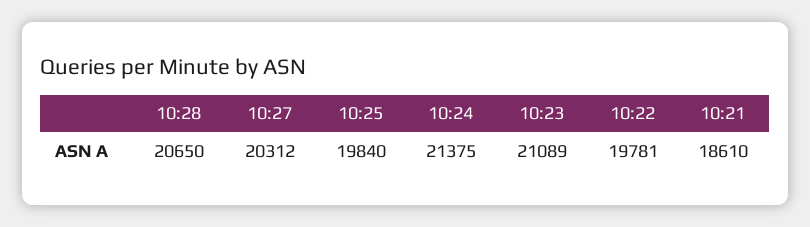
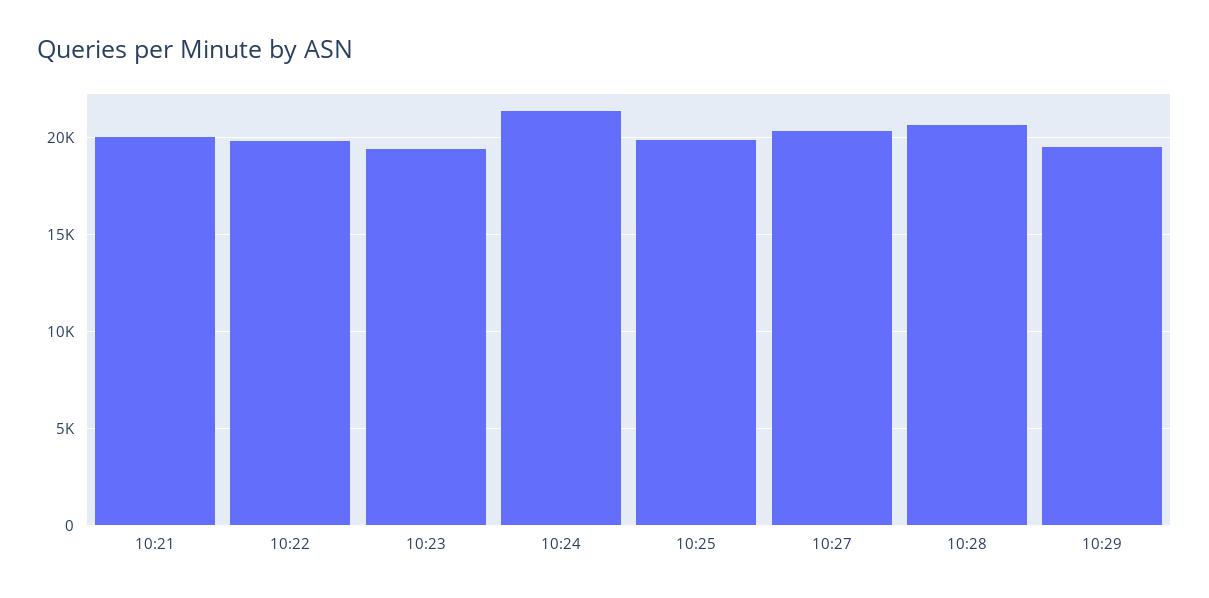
10:23: 21089 -> 19500
10:21: 18610 -> 20000
10:29: none -> 19500

